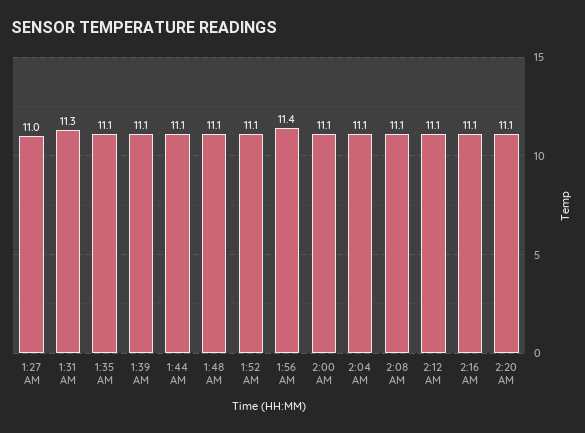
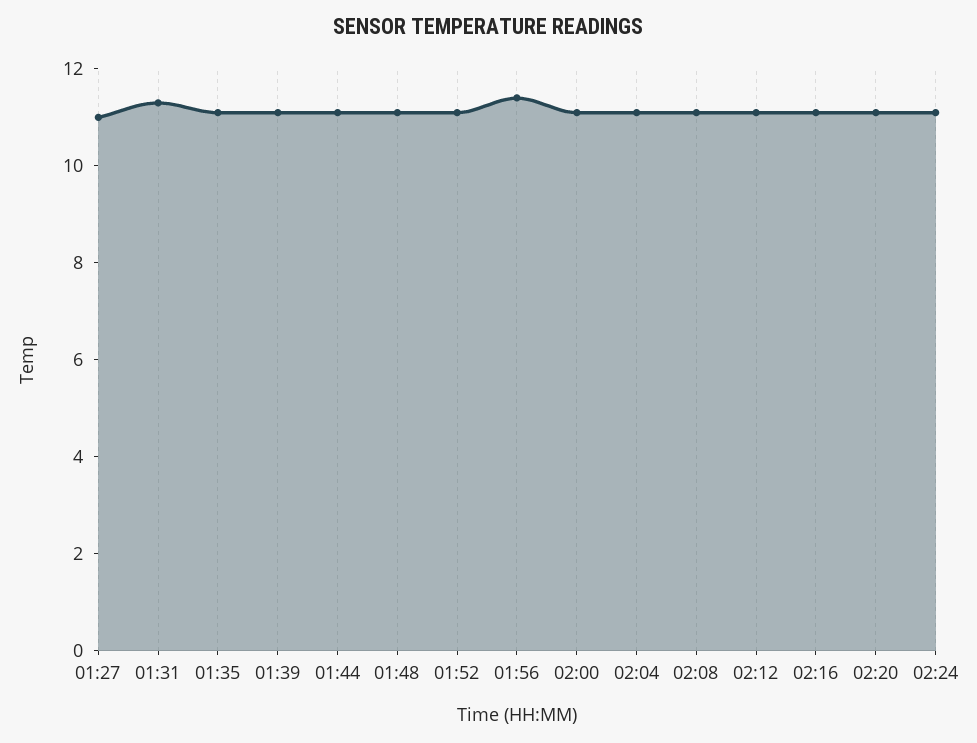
02:24: none -> 11

